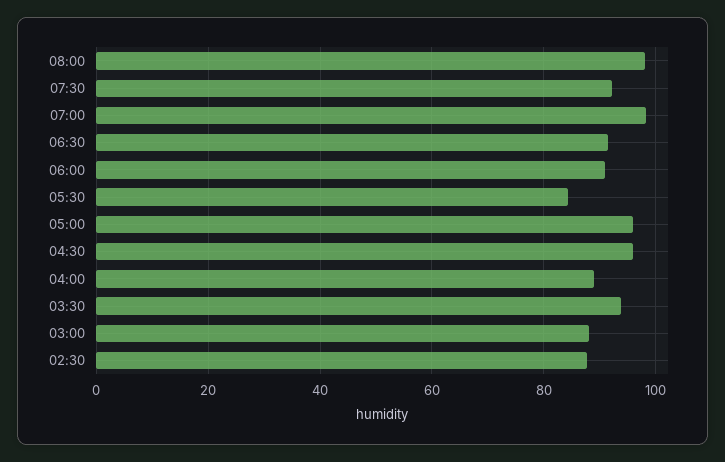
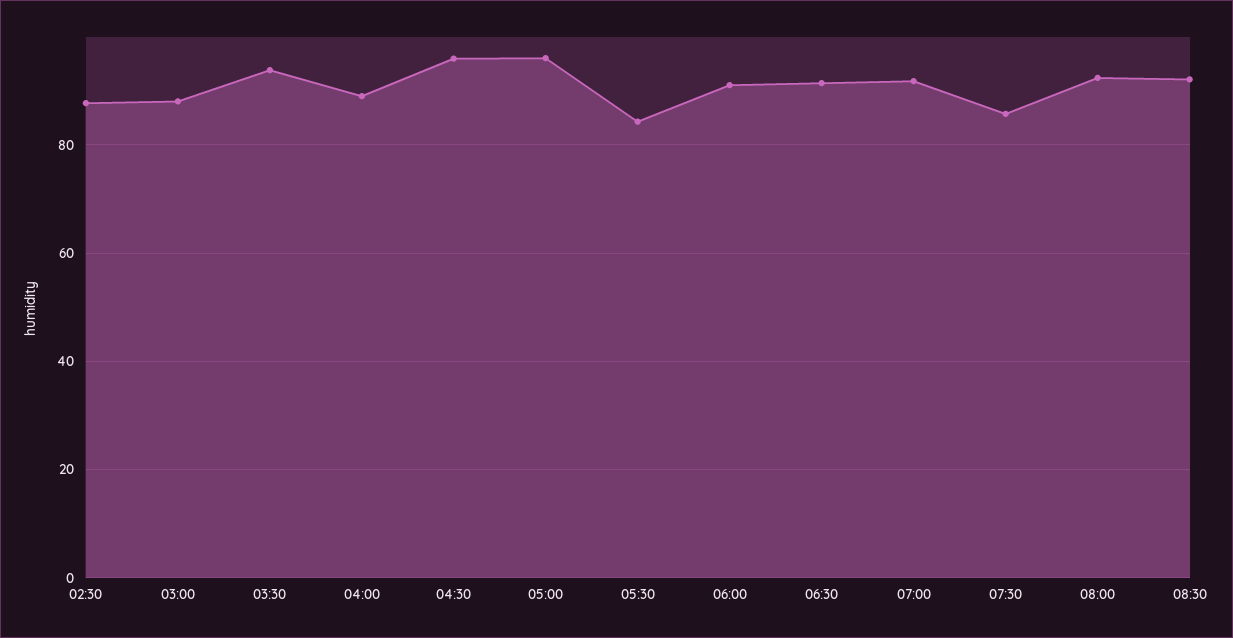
08:00: 98 -> 92
07:30: 92 -> 86
07:00: 98 -> 92
08:30: none -> 92

